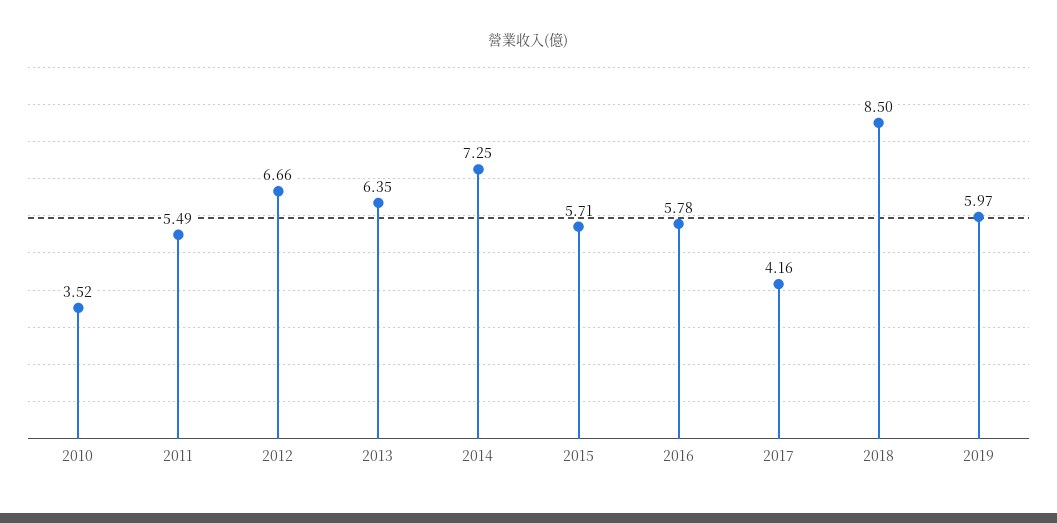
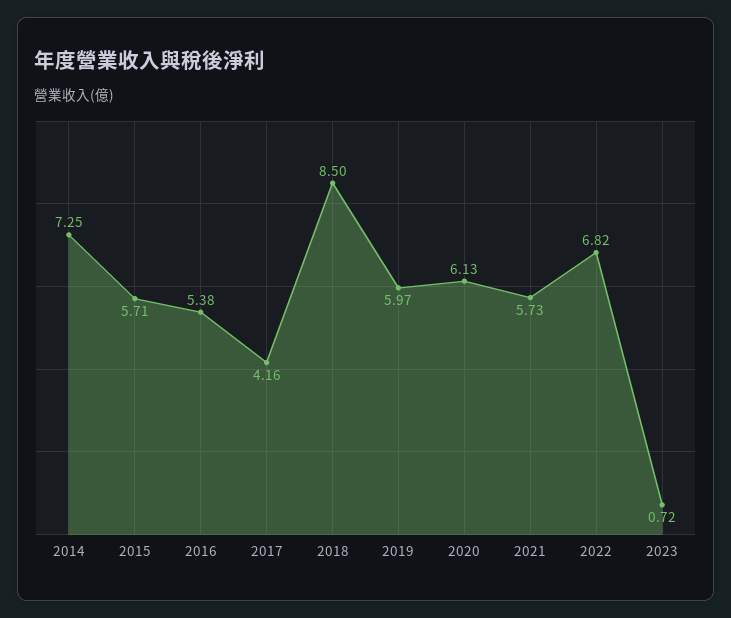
2010: 3.52 -> none
2011: 5.49 -> none
2012: 6.66 -> none
2013: 6.35 -> none
2016: 5.78 -> 5.38
2020: none -> 6.13
2021: none -> 5.73
2022: none -> 6.82
2023: none -> 0.72

